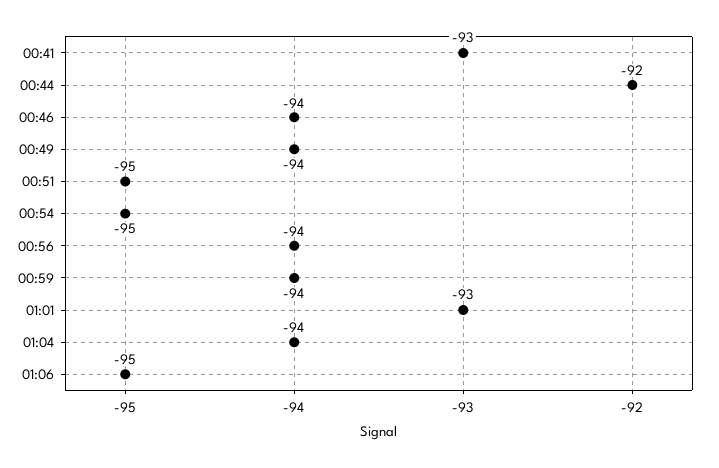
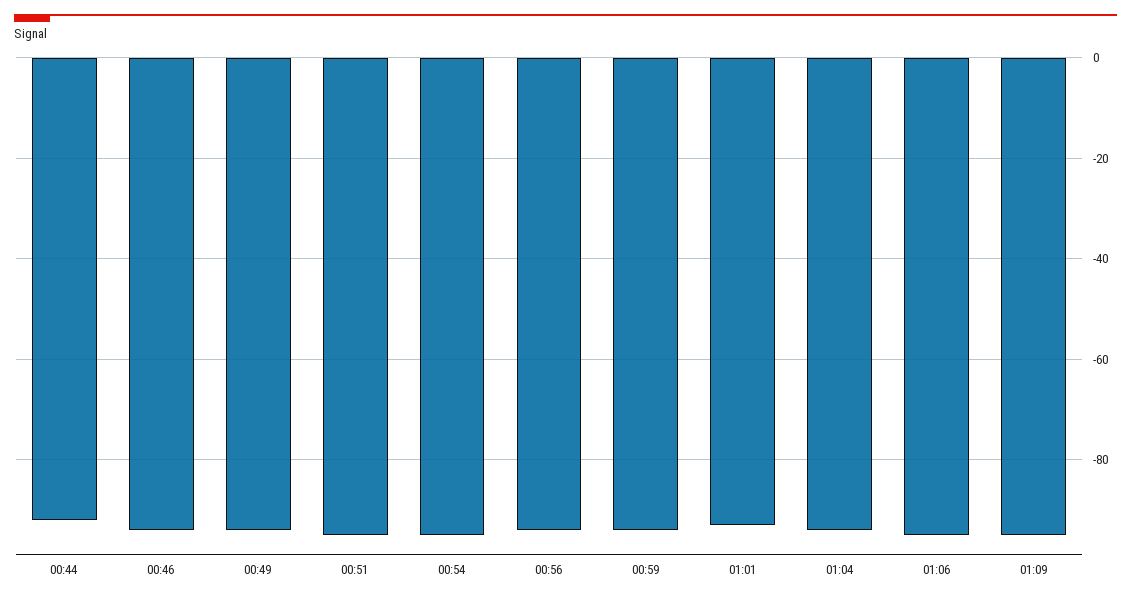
00:41: -93 -> none
01:09: none -> -95

